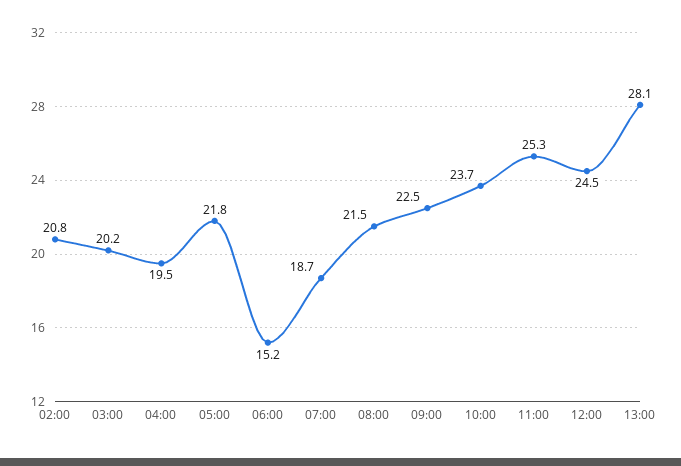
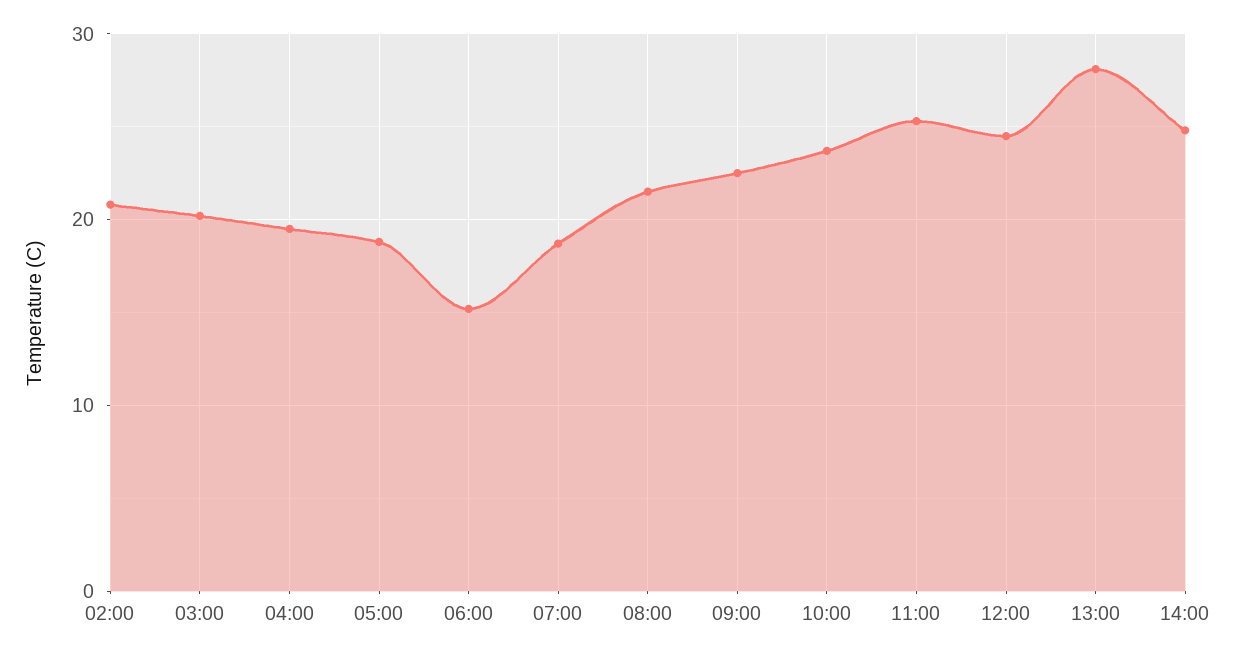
05:00: 21.8 -> 19
14:00: none -> 25

